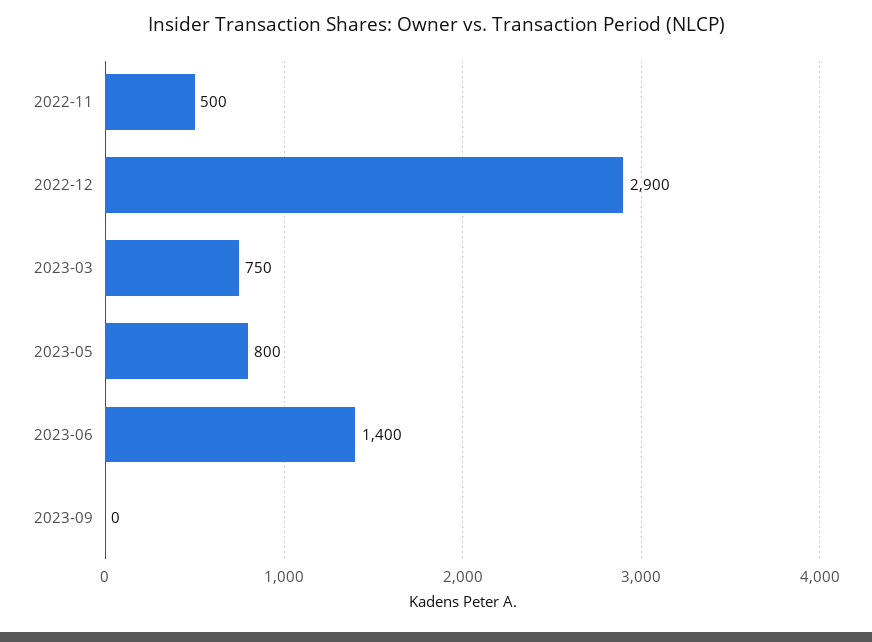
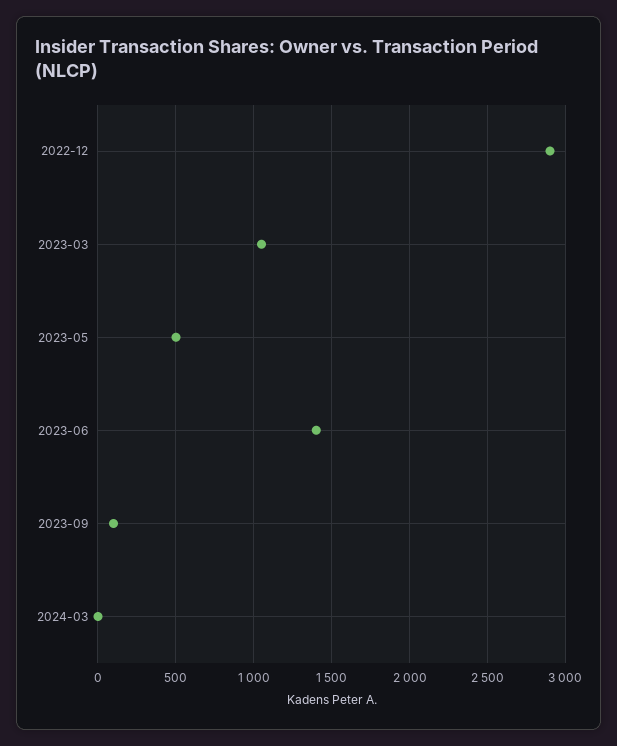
2022-11: 500 -> none
2023-03: 750 -> 1050
2023-05: 800 -> 500
2023-09: 0 -> 100
2024-03: none -> 0

